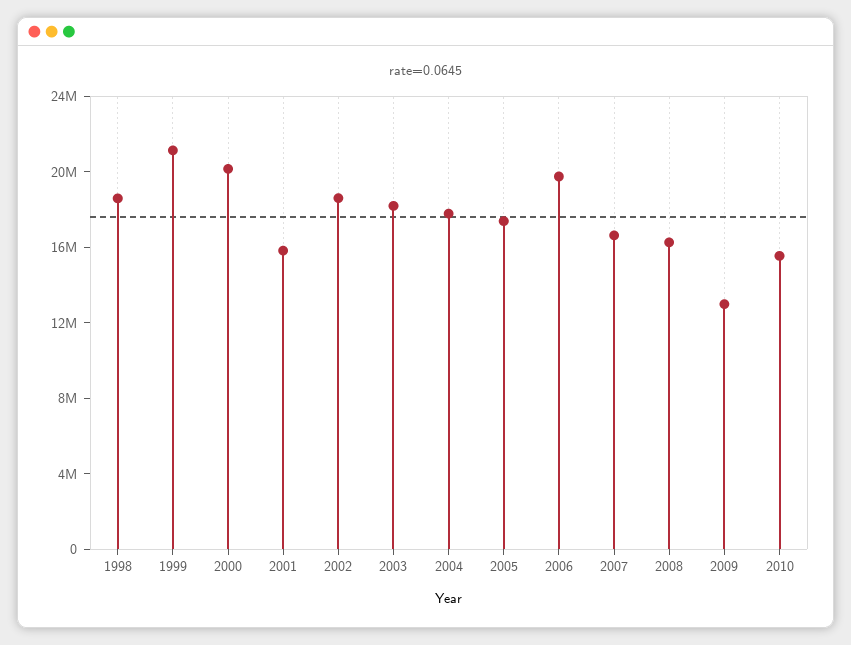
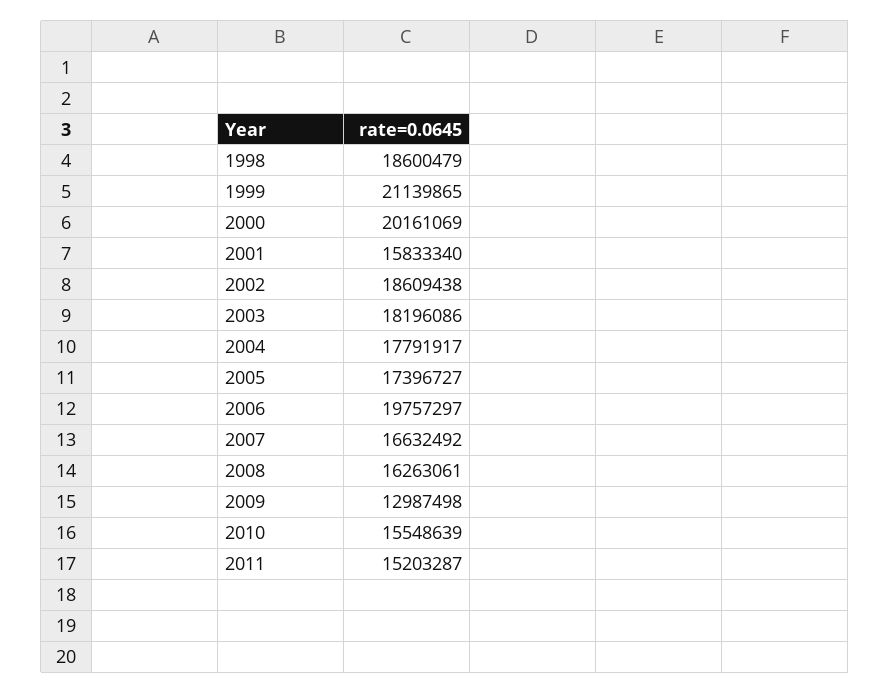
2011: none -> 15203287

